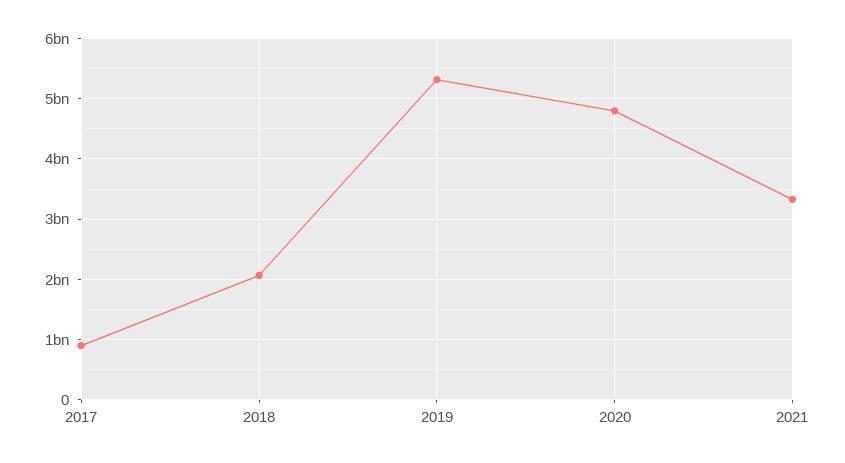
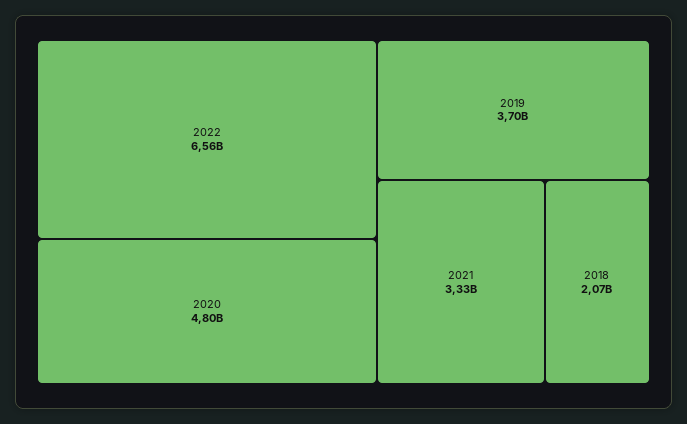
2017: 900000000 -> none
2019: 5300000000 -> 3700000000
2022: none -> 6560000000

